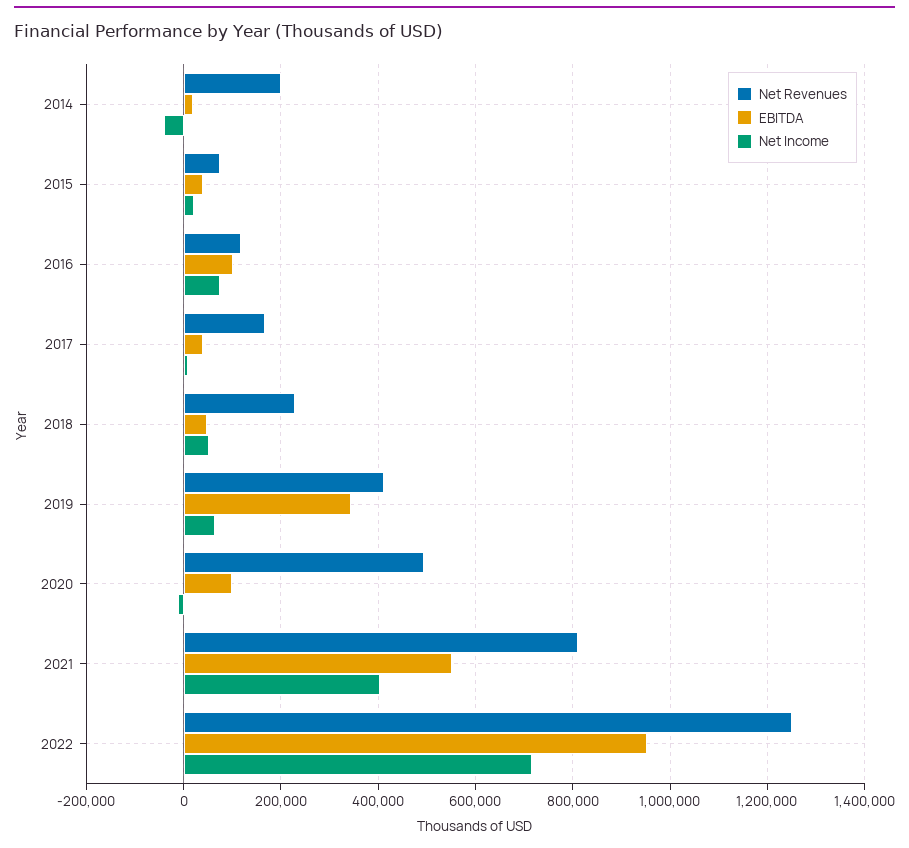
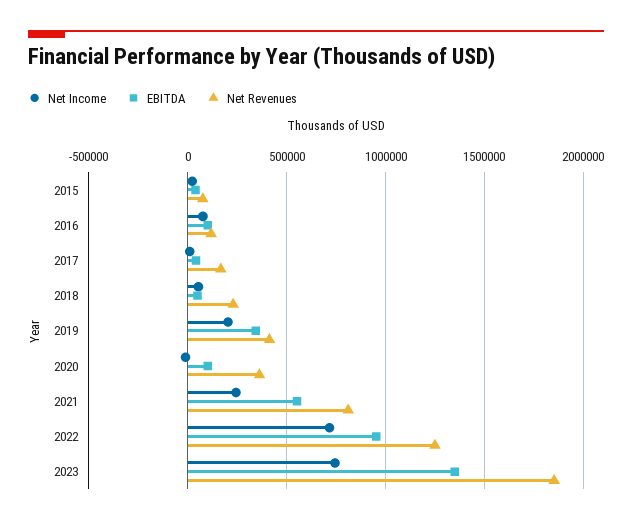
Net Revenues, 2014: 200000 -> none
EBITDA, 2014: 20000 -> none
Net Income, 2014: -40000 -> none
Net Income, 2019: 60000 -> 200000
Net Revenues, 2020: 500000 -> 350000
Net Income, 2021: 400000 -> 250000
Net Income, 2023: none -> 750000
EBITDA, 2023: none -> 1350000
Net Revenues, 2023: none -> 1850000

